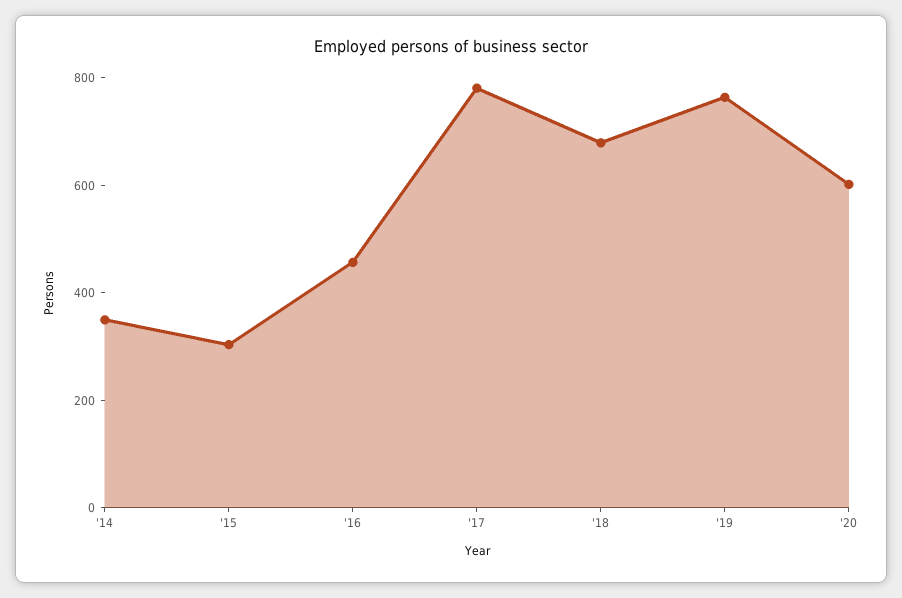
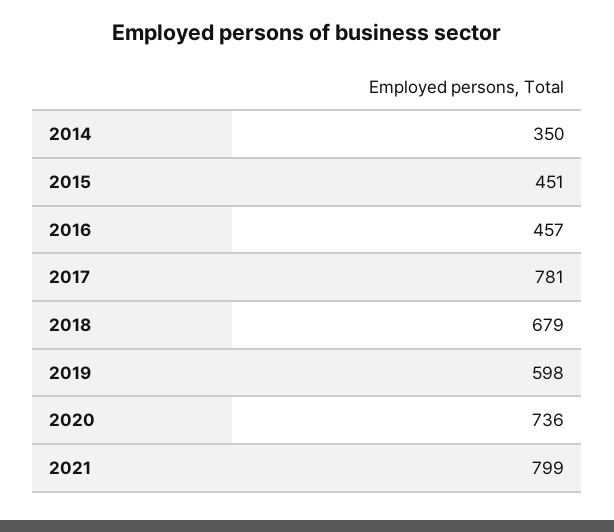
'15: 300 -> 451
'19: 750 -> 598
'20: 600 -> 736
2021: none -> 799

